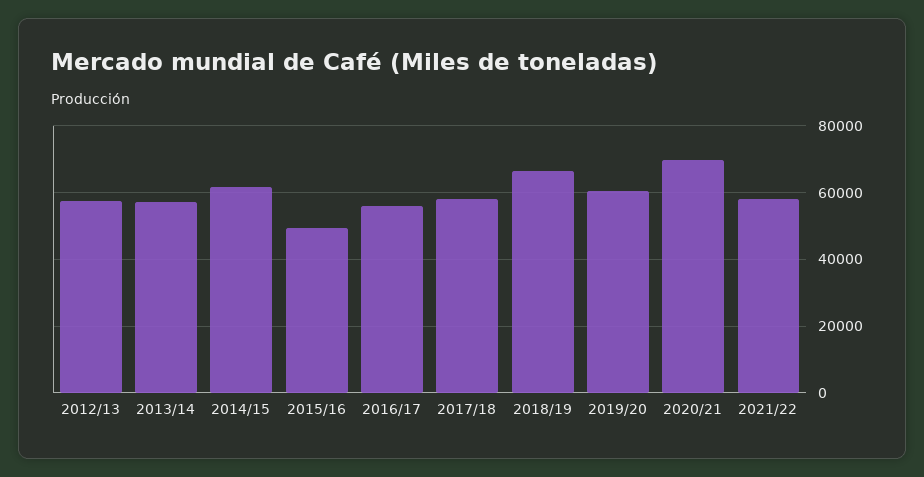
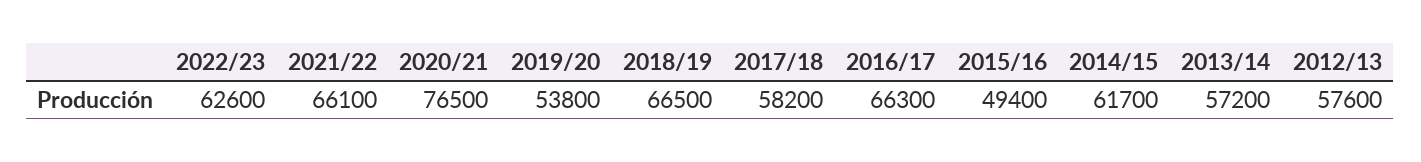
2016/17: 56000 -> 66300
2019/20: 60000 -> 53800
2020/21: 70000 -> 76500
2021/22: 58000 -> 66100
2022/23: none -> 62600

